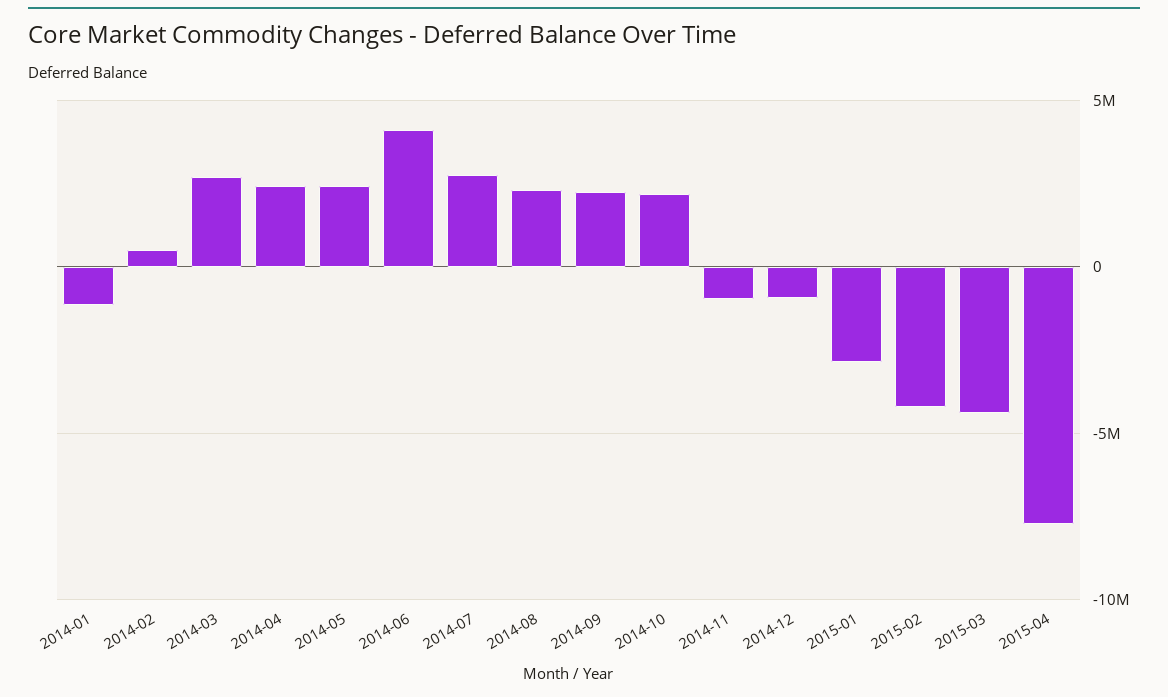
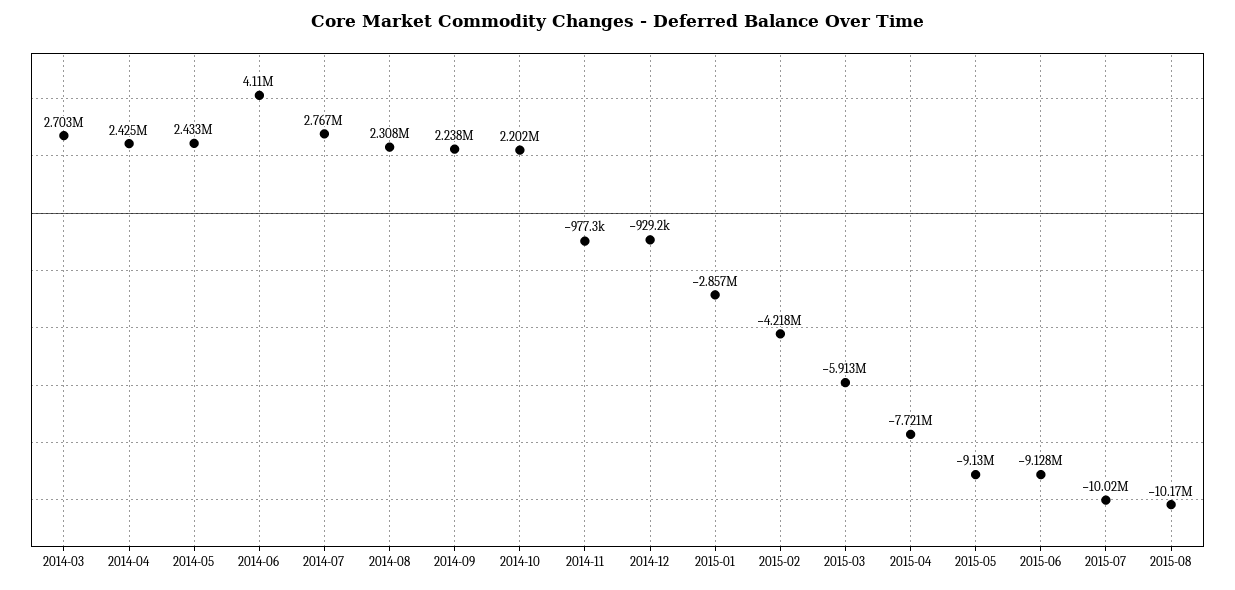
2014-01: -1000000 -> none
2014-02: 500000 -> none
2015-03: -4500000 -> -5913000
2015-05: none -> -9130000
2015-06: none -> -9128000
2015-07: none -> -10020000
2015-08: none -> -10170000

